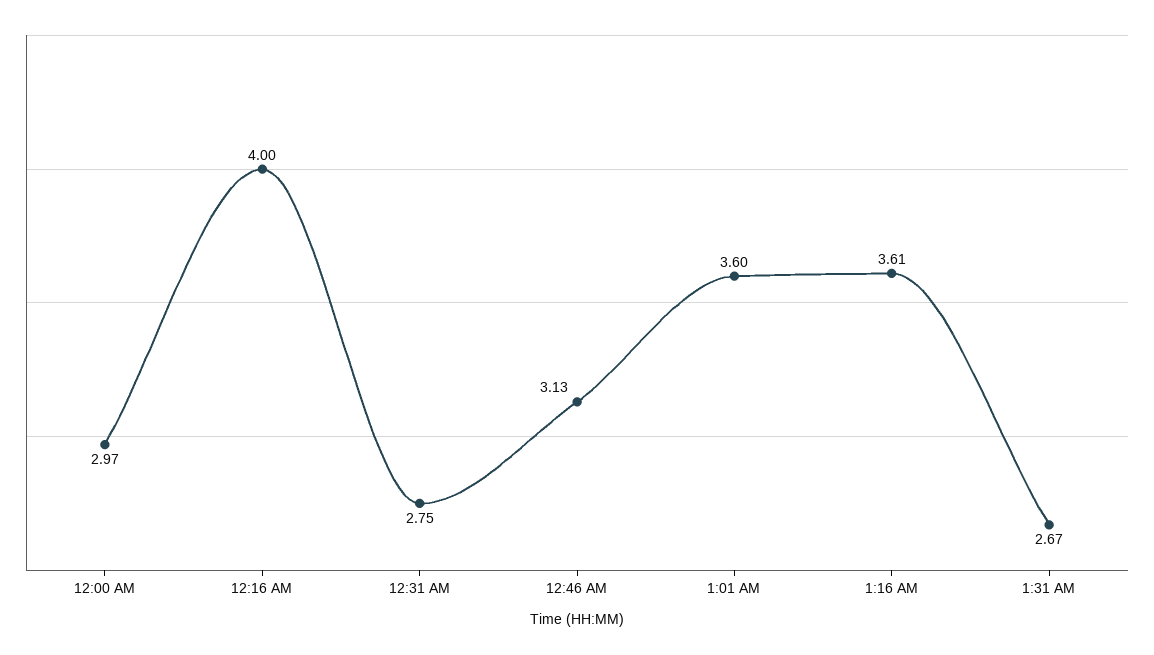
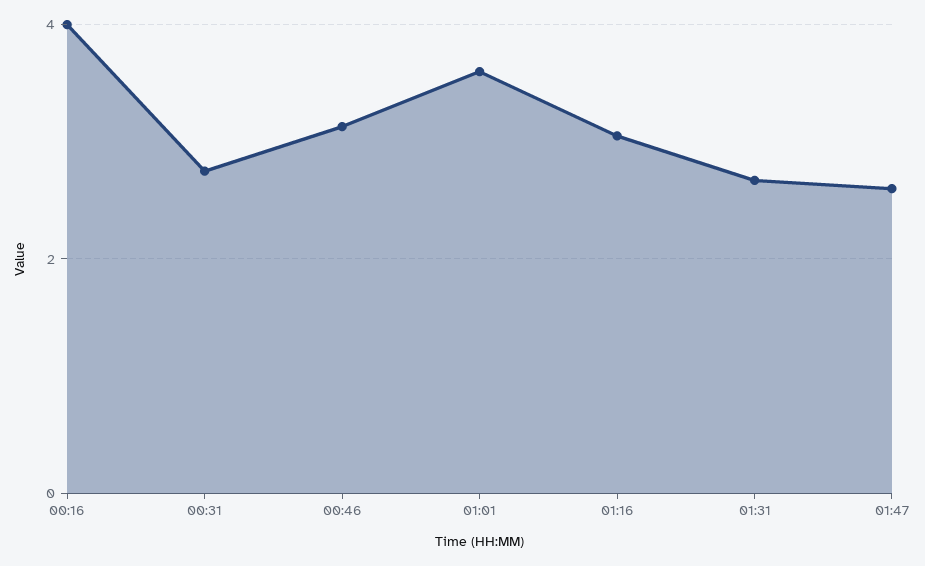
12:00 AM: 2.97 -> none
1:16 AM: 3.61 -> 3
01:47: none -> 2.6

